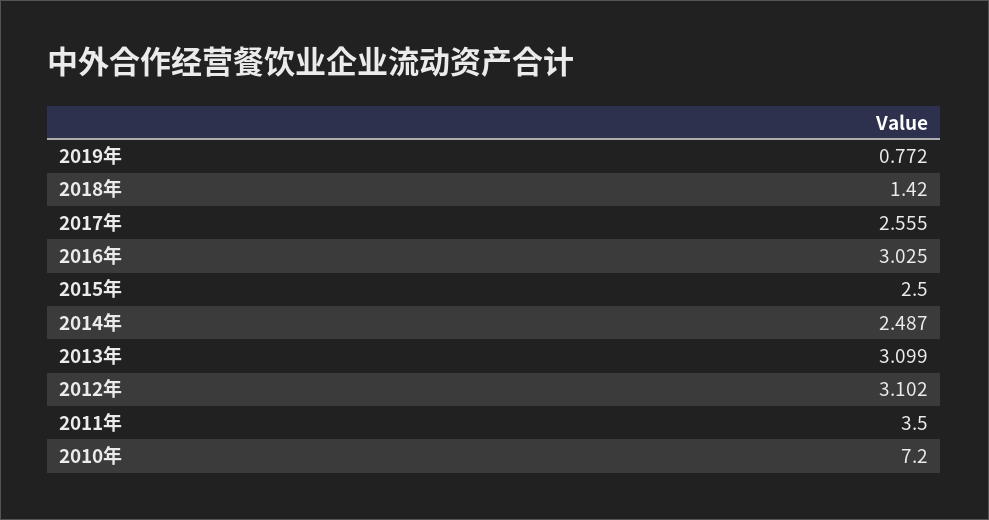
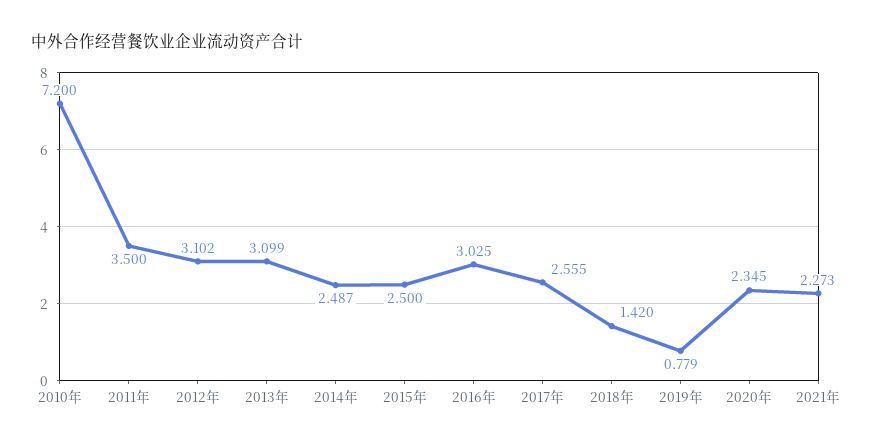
2019年: 0.772 -> 0.779
2020年: none -> 2.345
2021年: none -> 2.273

